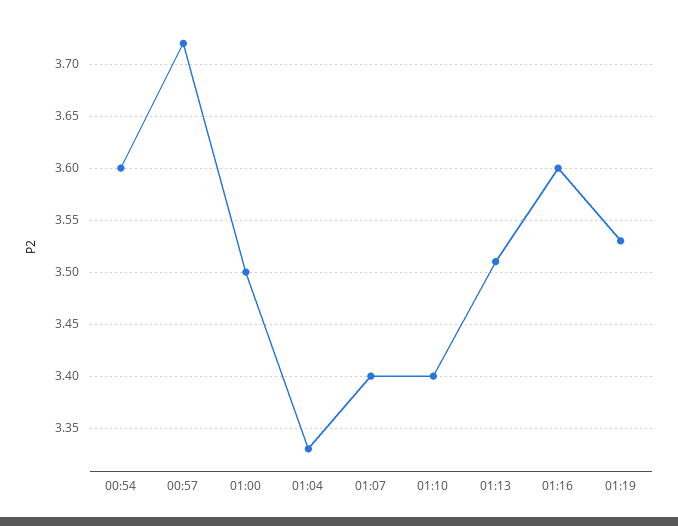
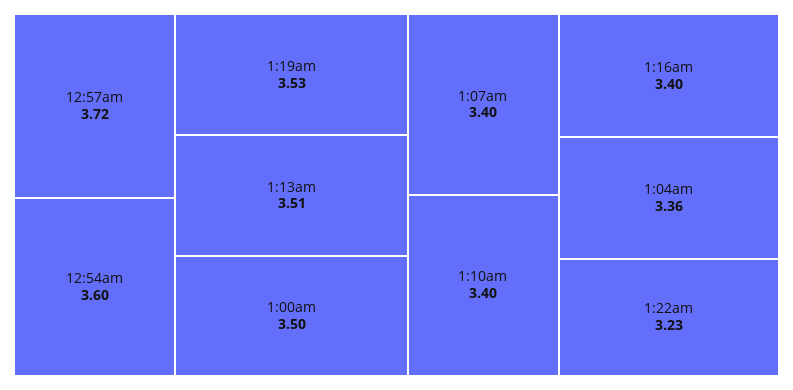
01:04: 3.33 -> 3.36
01:16: 3.6 -> 3.4
1:22am: none -> 3.23

